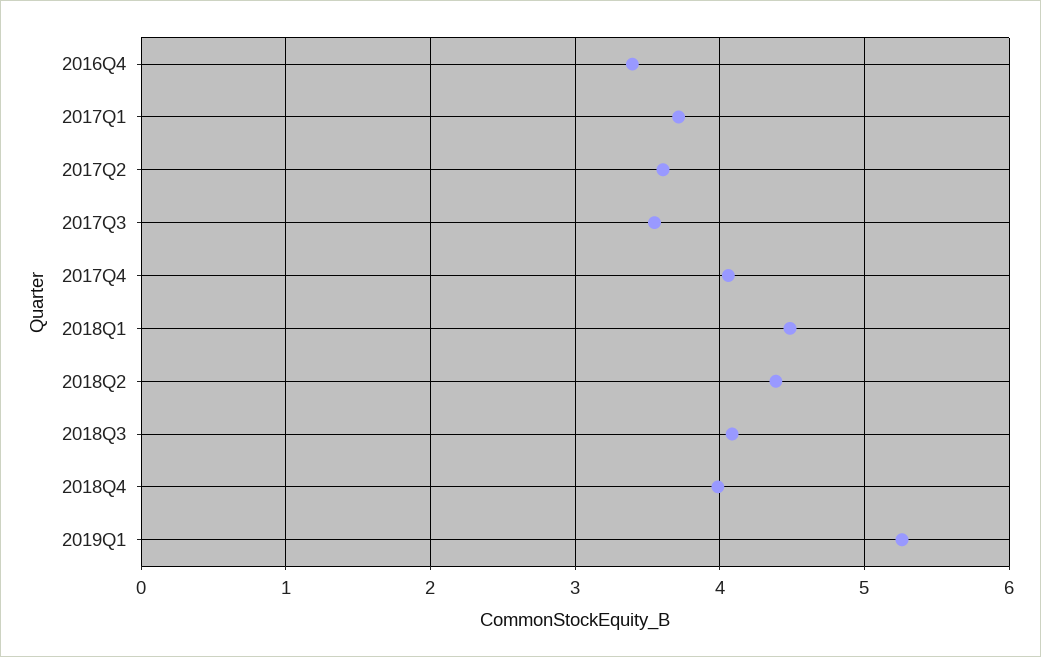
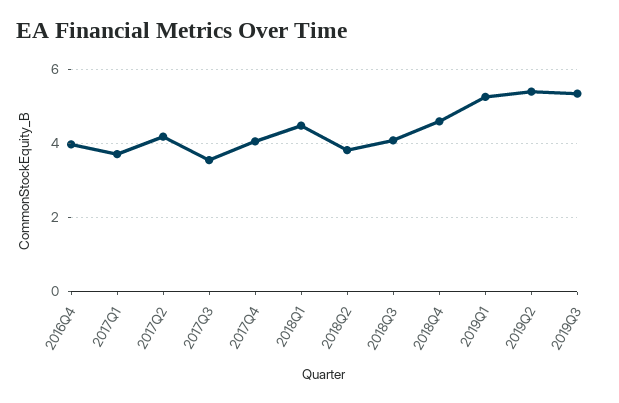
2016Q4: 3.4 -> 4
2017Q2: 3.6 -> 4.2
2018Q2: 4.4 -> 3.8
2018Q4: 4 -> 4.6
2019Q2: none -> 5.4
2019Q3: none -> 5.4

